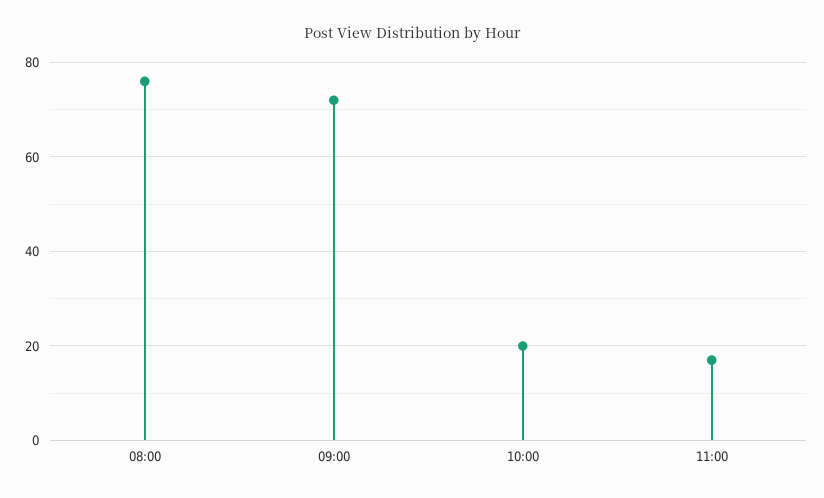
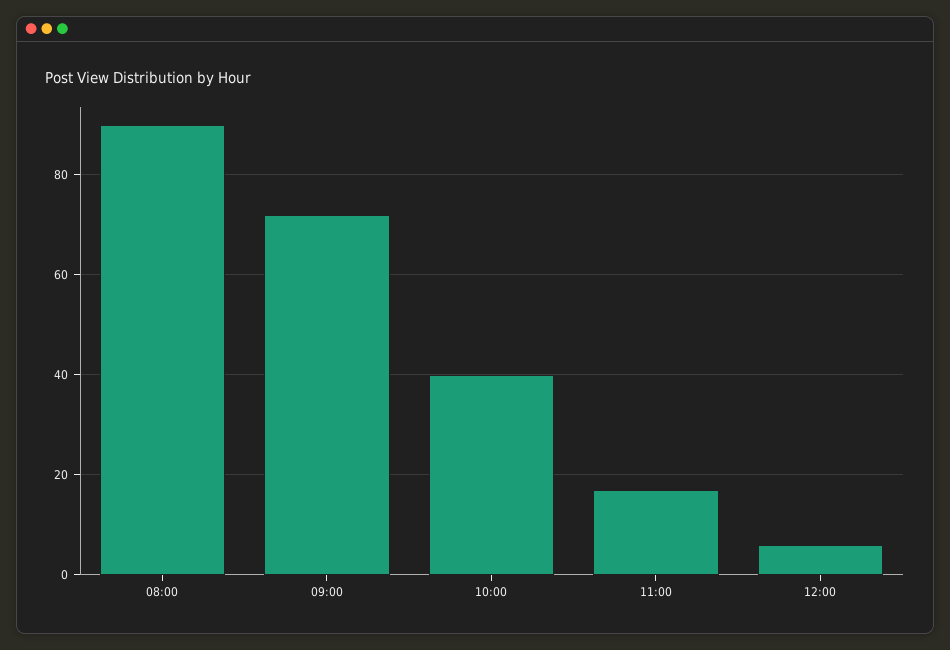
08:00: 75 -> 90
10:00: 20 -> 40
12:00: none -> 5

